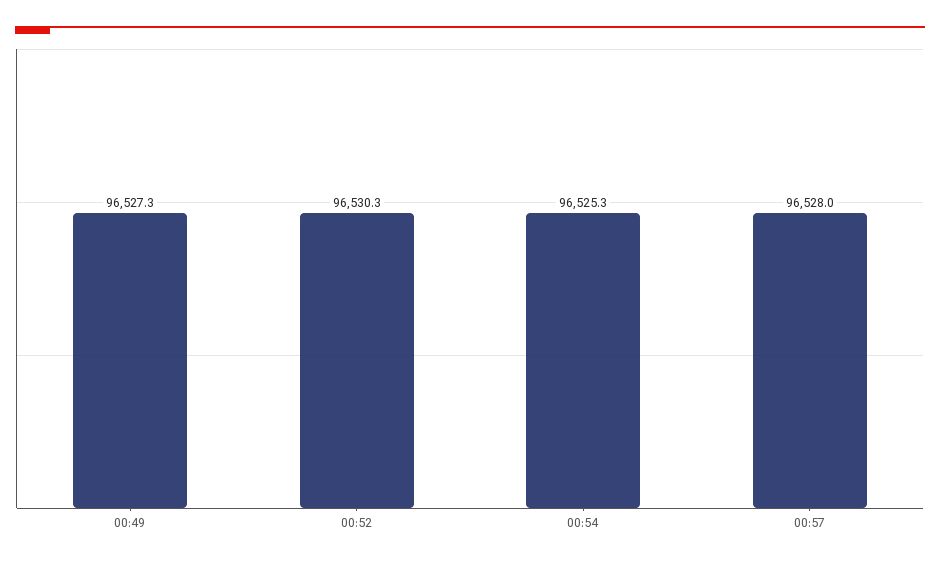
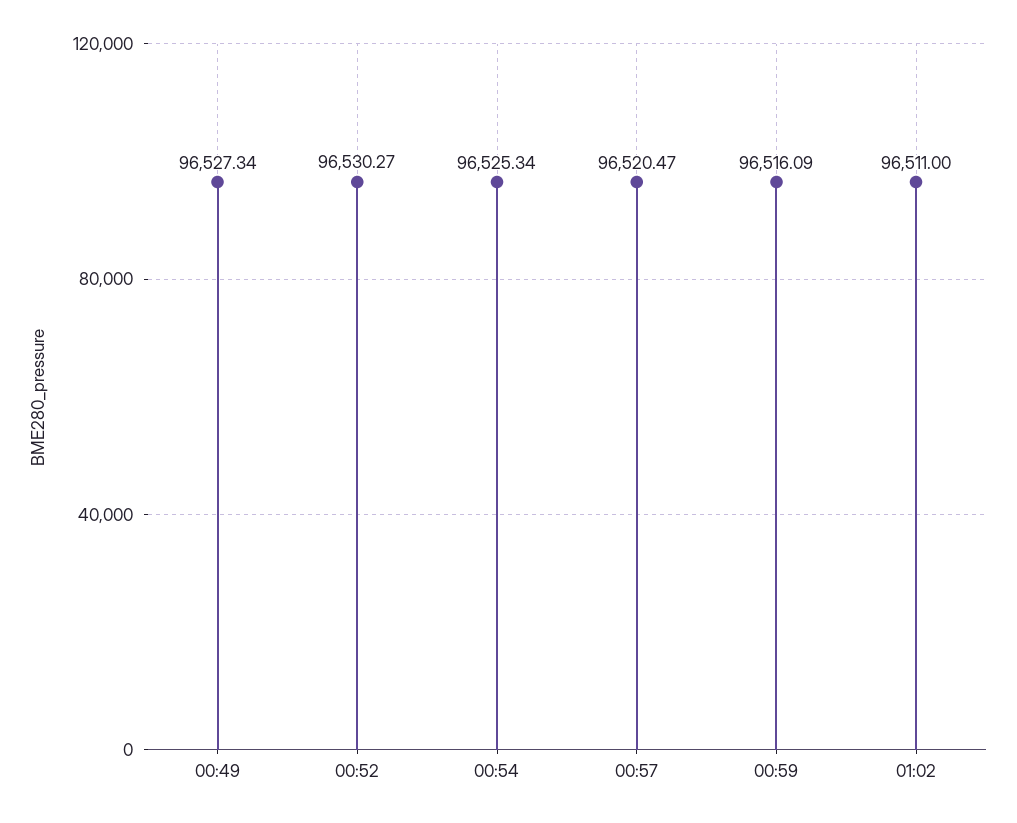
00:57: 96528 -> 96520.47
00:59: none -> 96516.09
01:02: none -> 96511

